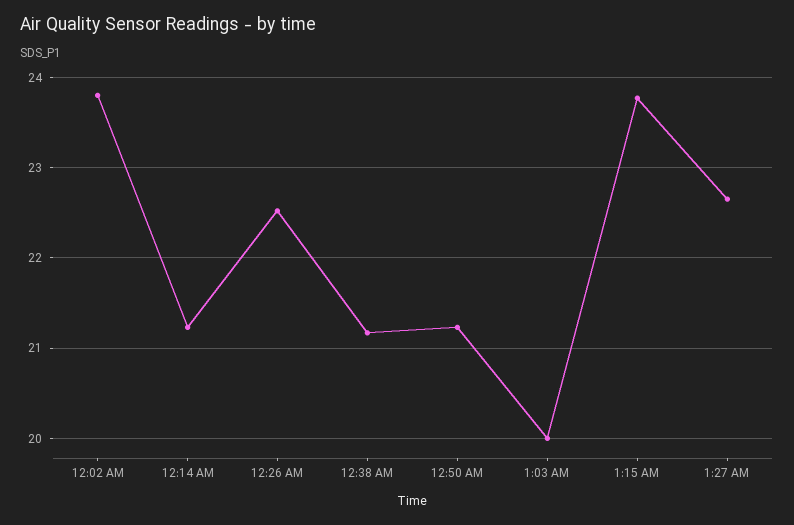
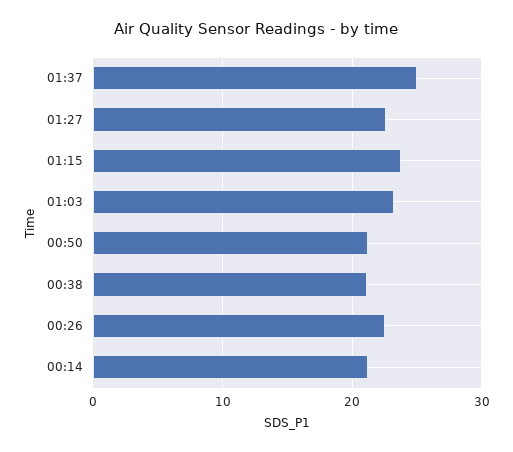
12:02 AM: 23.8 -> none
1:03 AM: 20 -> 23
01:37: none -> 25

